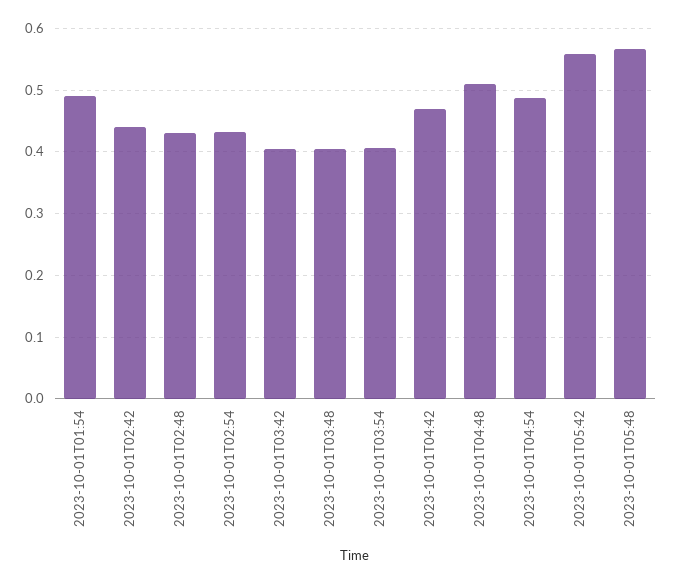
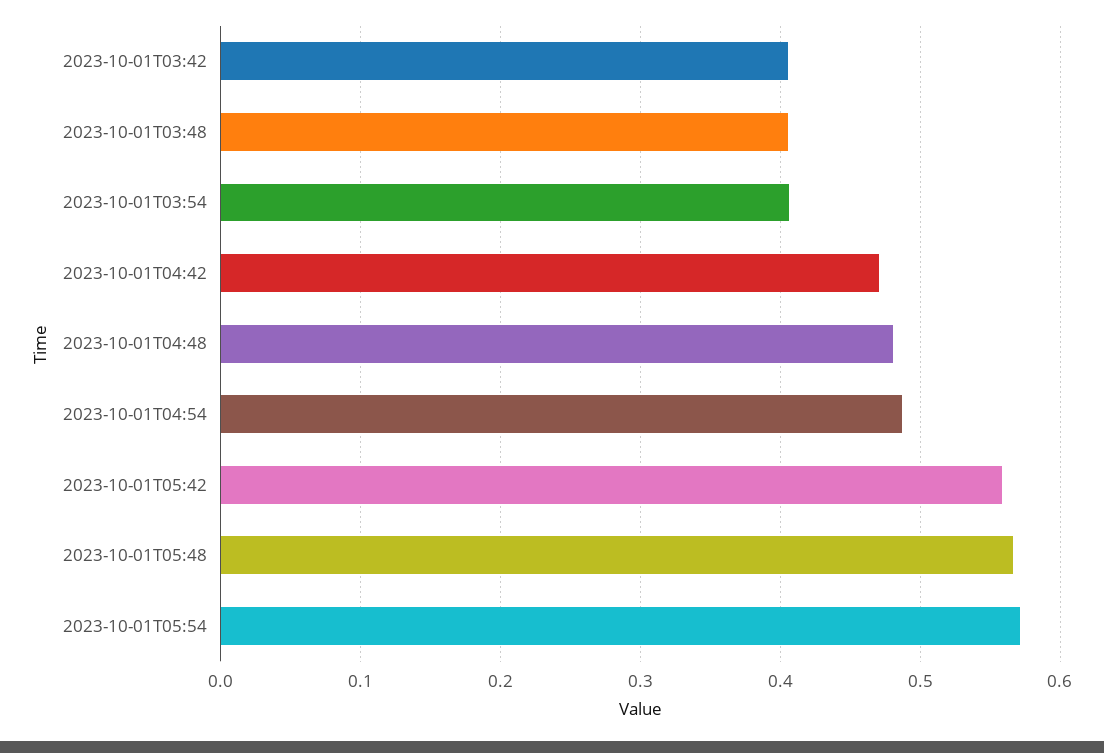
2023-10-01T01:54: 0.49 -> none
2023-10-01T02:42: 0.44 -> none
2023-10-01T02:48: 0.43 -> none
2023-10-01T02:54: 0.43 -> none
2023-10-01T04:48: 0.51 -> 0.48
2023-10-01T05:54: none -> 0.57

